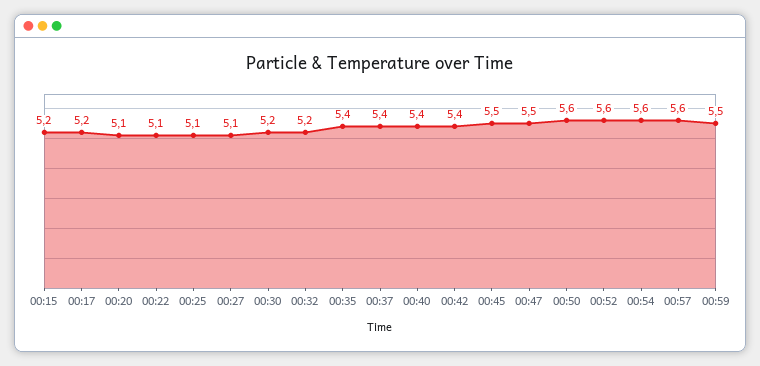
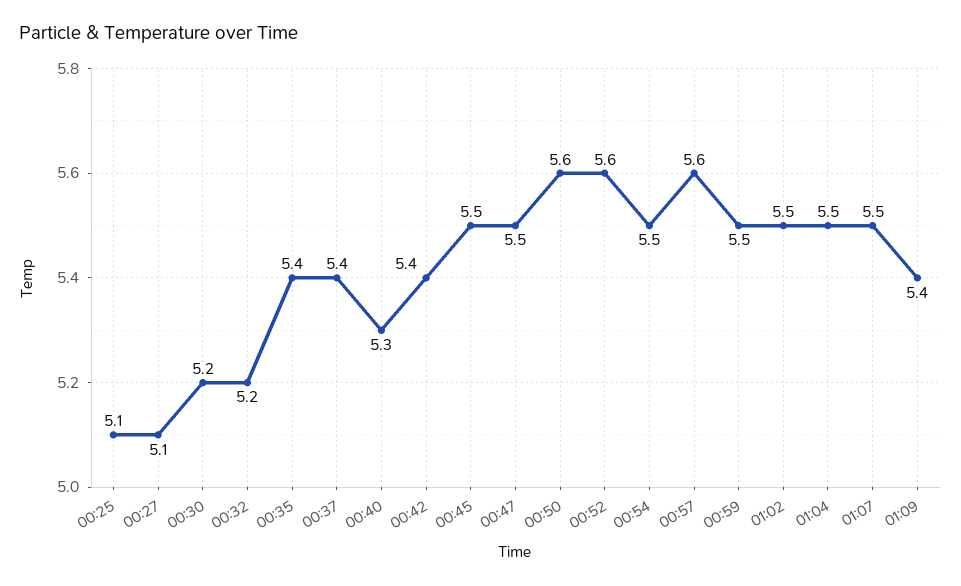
00:15: 5.2 -> none
00:17: 5.2 -> none
00:20: 5.1 -> none
00:22: 5.1 -> none
00:40: 5.4 -> 5.3
00:54: 5.6 -> 5.5
01:02: none -> 5.5
01:04: none -> 5.5
01:07: none -> 5.5
01:09: none -> 5.4

